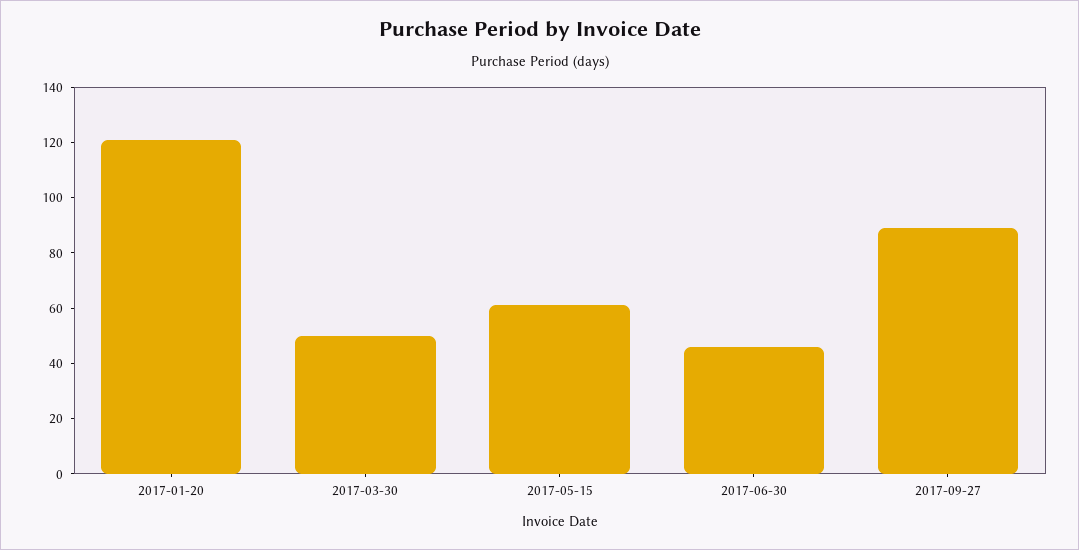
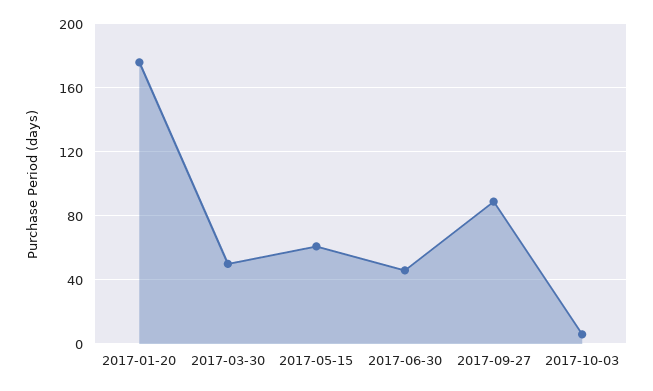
2017-01-20: 120 -> 175
2017-10-03: none -> 5

